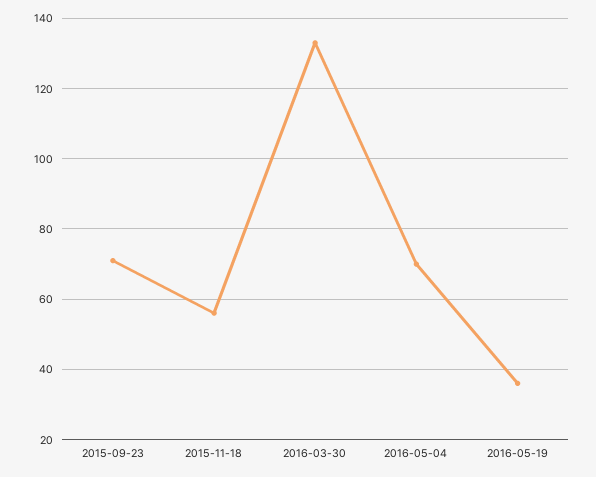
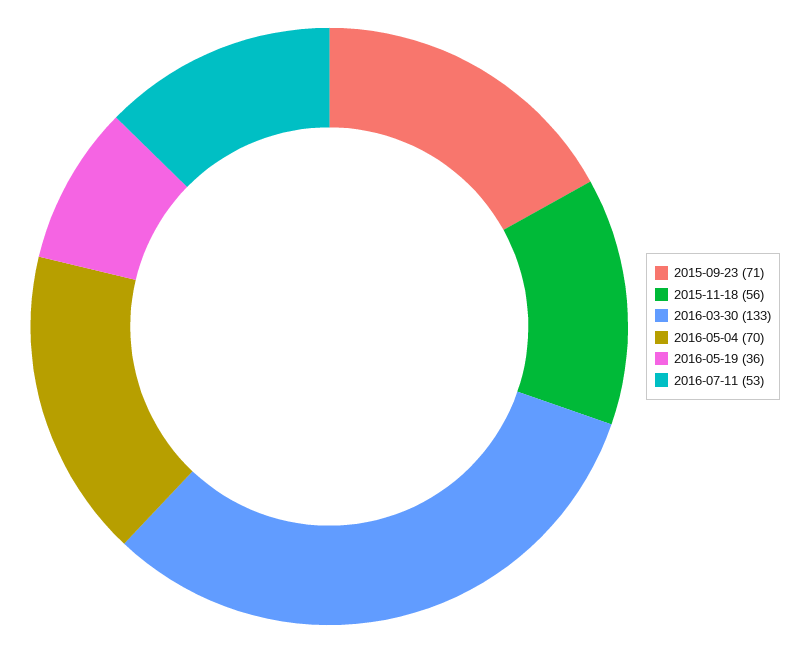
2016-07-11: none -> 53

